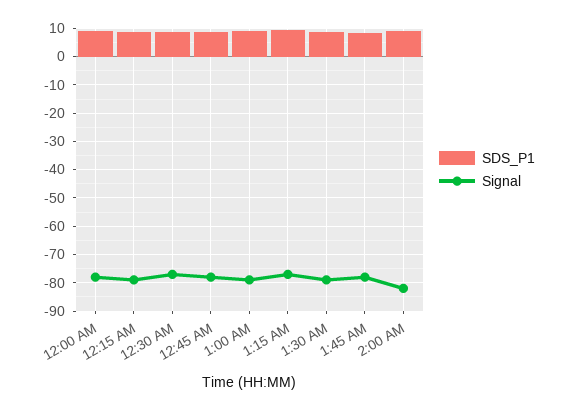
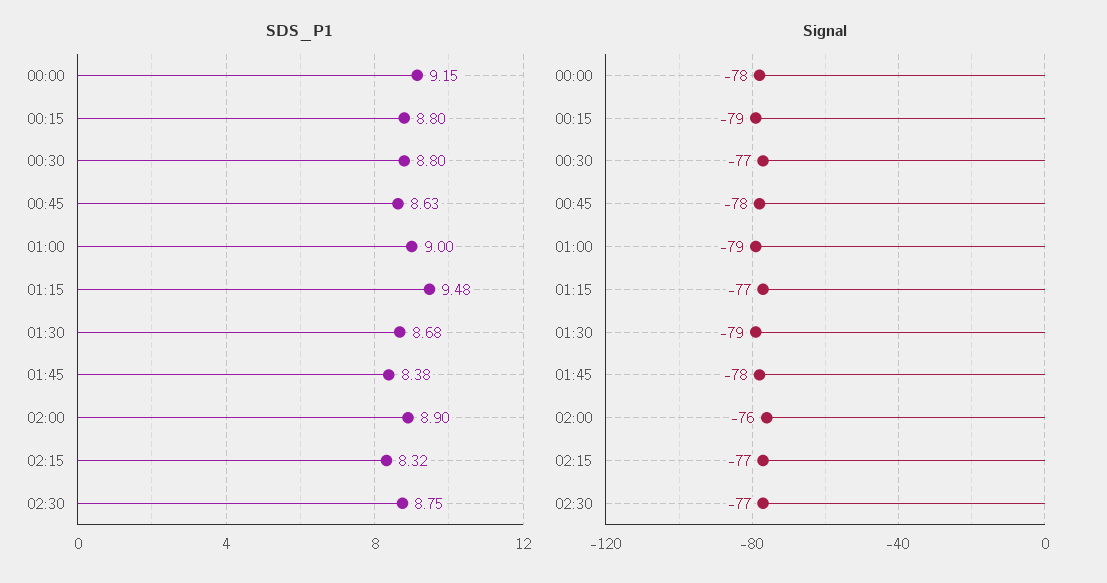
Signal, 2:00 AM: -82.5 -> -76
SDS_P1, 02:15: none -> 8.32
SDS_P1, 02:30: none -> 8.75
Signal, 02:15: none -> -77
Signal, 02:30: none -> -77

